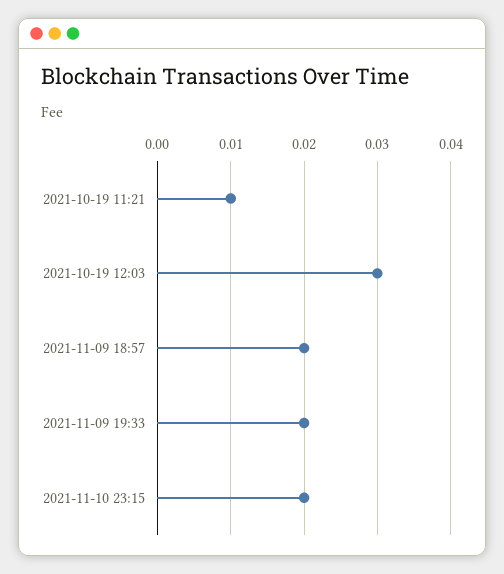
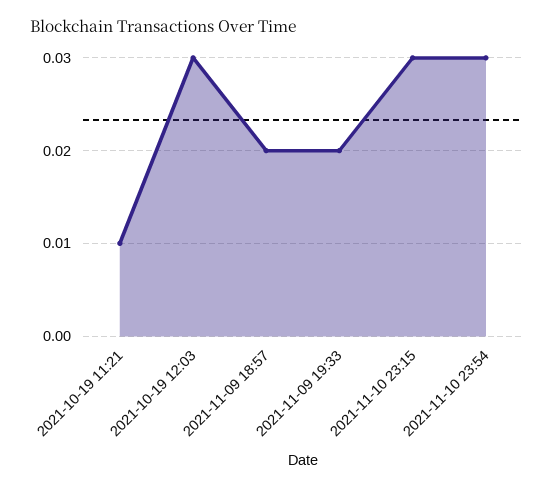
2021-11-10 23:15: 0.02 -> 0.03
2021-11-10 23:54: none -> 0.03

